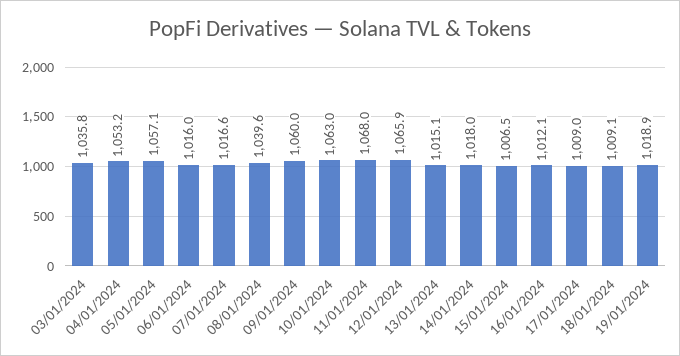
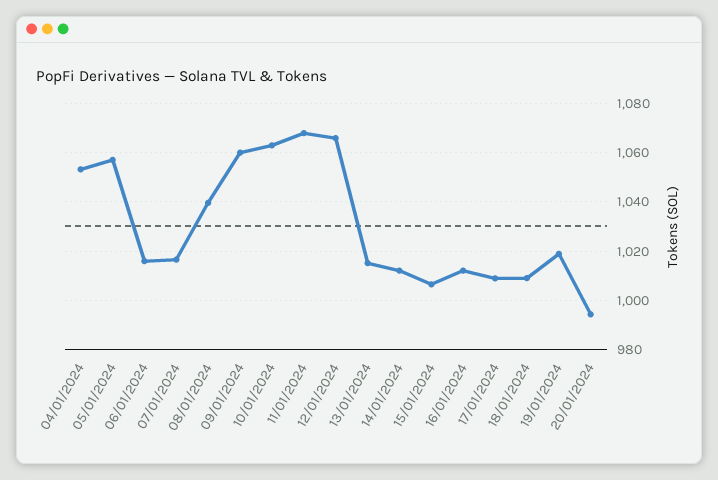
03/01/2024: 1035.8 -> none
14/01/2024: 1018 -> 1012.5
20/01/2024: none -> 995

